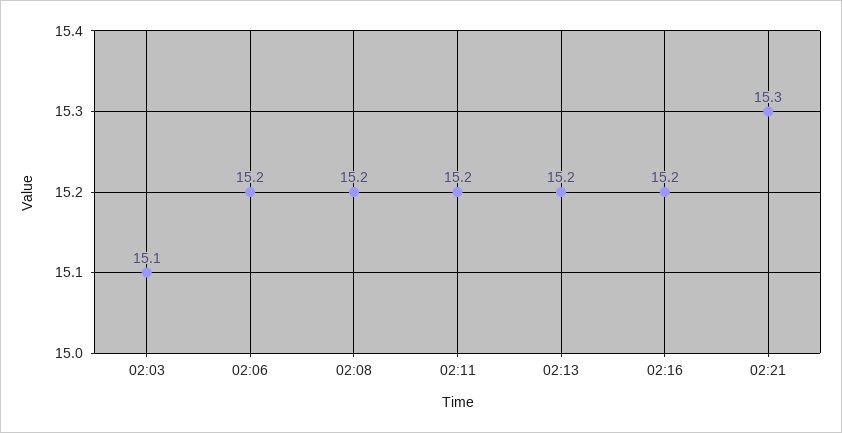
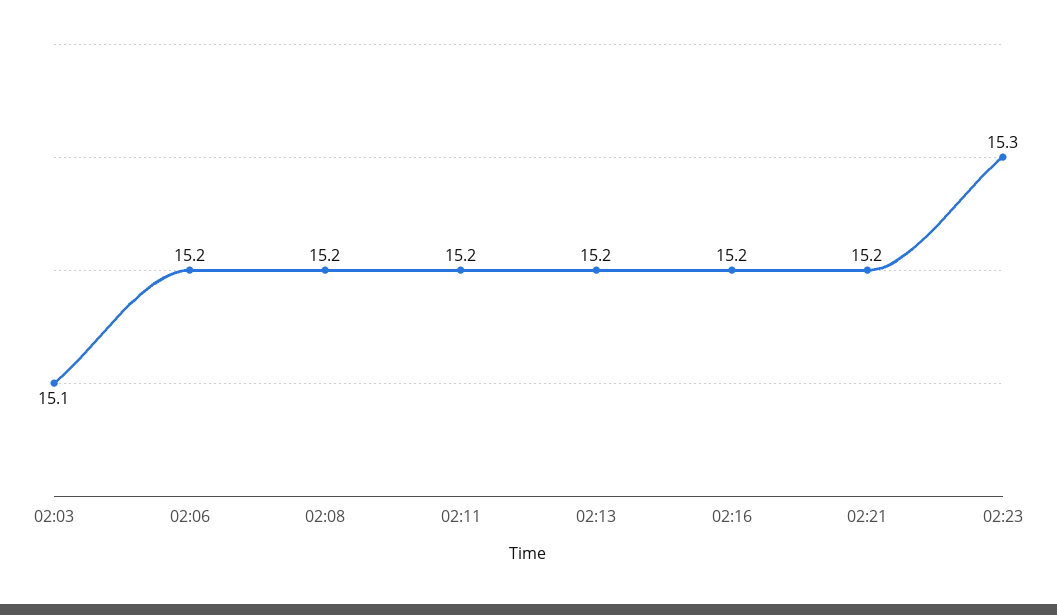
02:21: 15.3 -> 15.2
02:23: none -> 15.3

